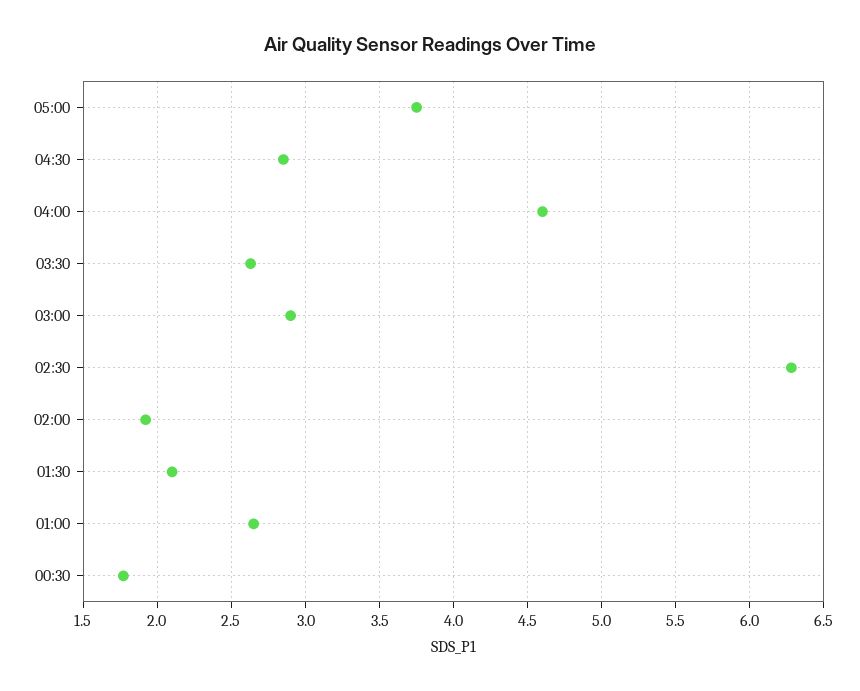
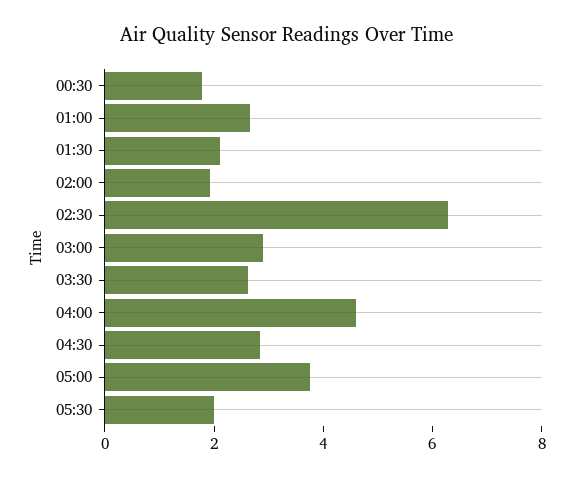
05:30: none -> 2

